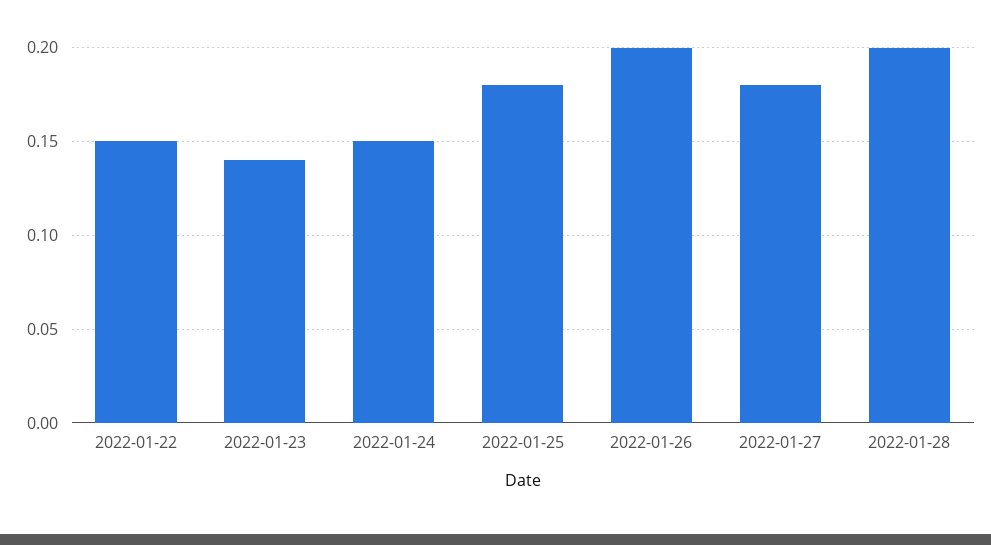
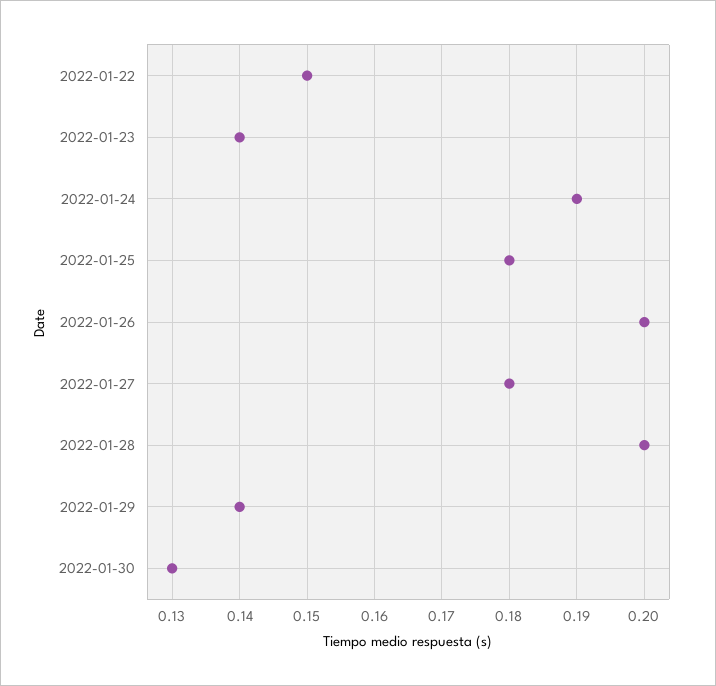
2022-01-24: 0.15 -> 0.19
2022-01-29: none -> 0.14
2022-01-30: none -> 0.13

